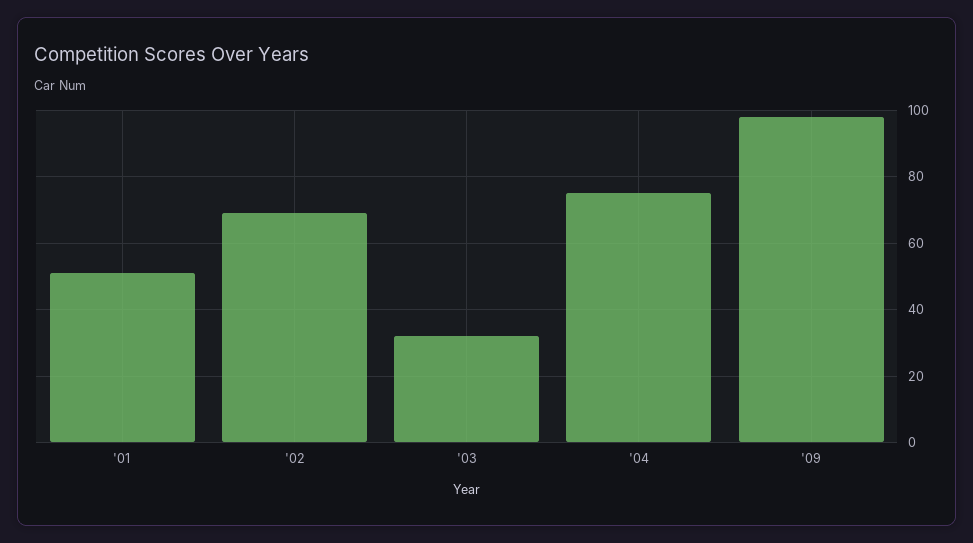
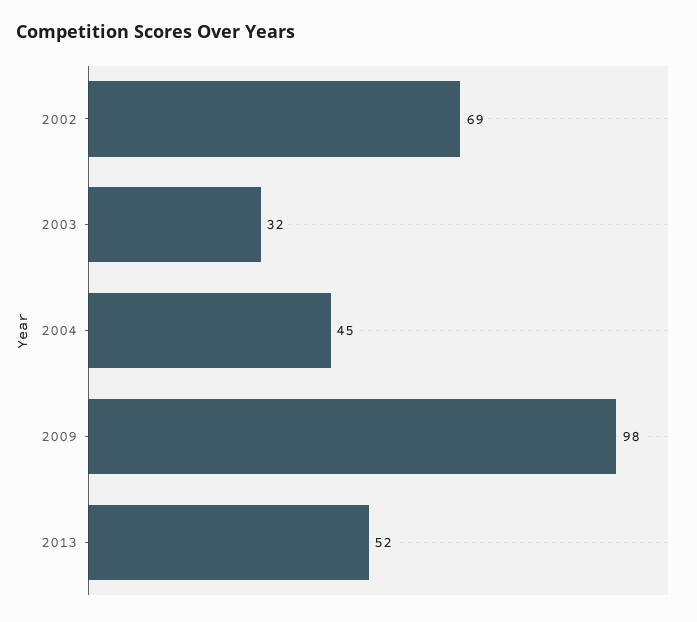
'01: 50 -> none
'04: 75 -> 45
2013: none -> 52

